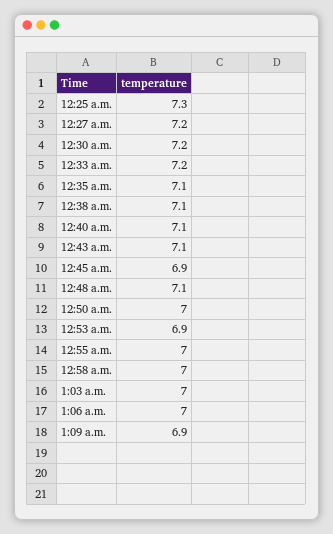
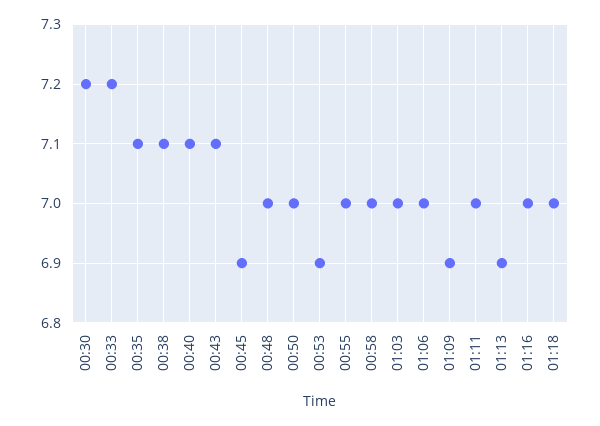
12:25 a.m.: 7.3 -> none
12:27 a.m.: 7.2 -> none
12:48 a.m.: 7.1 -> 7
01:11: none -> 7
01:13: none -> 6.9
01:16: none -> 7
01:18: none -> 7

